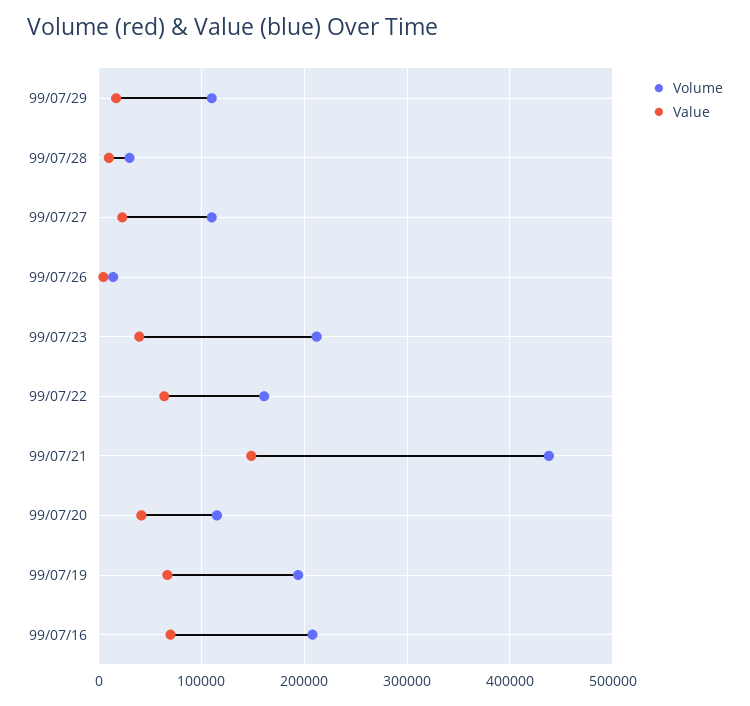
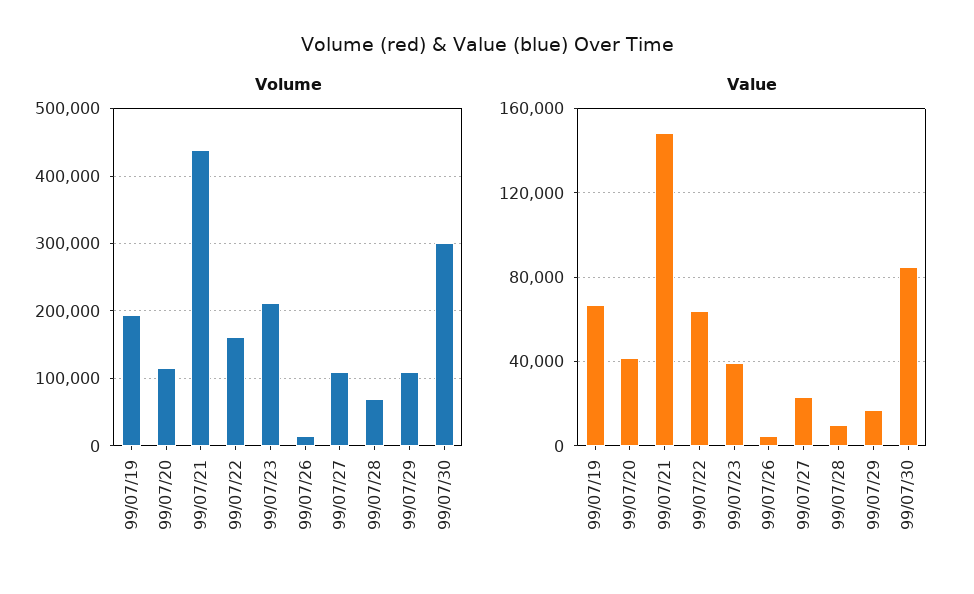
Volume, 99/07/28: 30000 -> 70000
Volume, 99/07/16: 210000 -> none
Value, 99/07/16: 70000 -> none
Volume, 99/07/30: none -> 300000
Value, 99/07/30: none -> 85000

